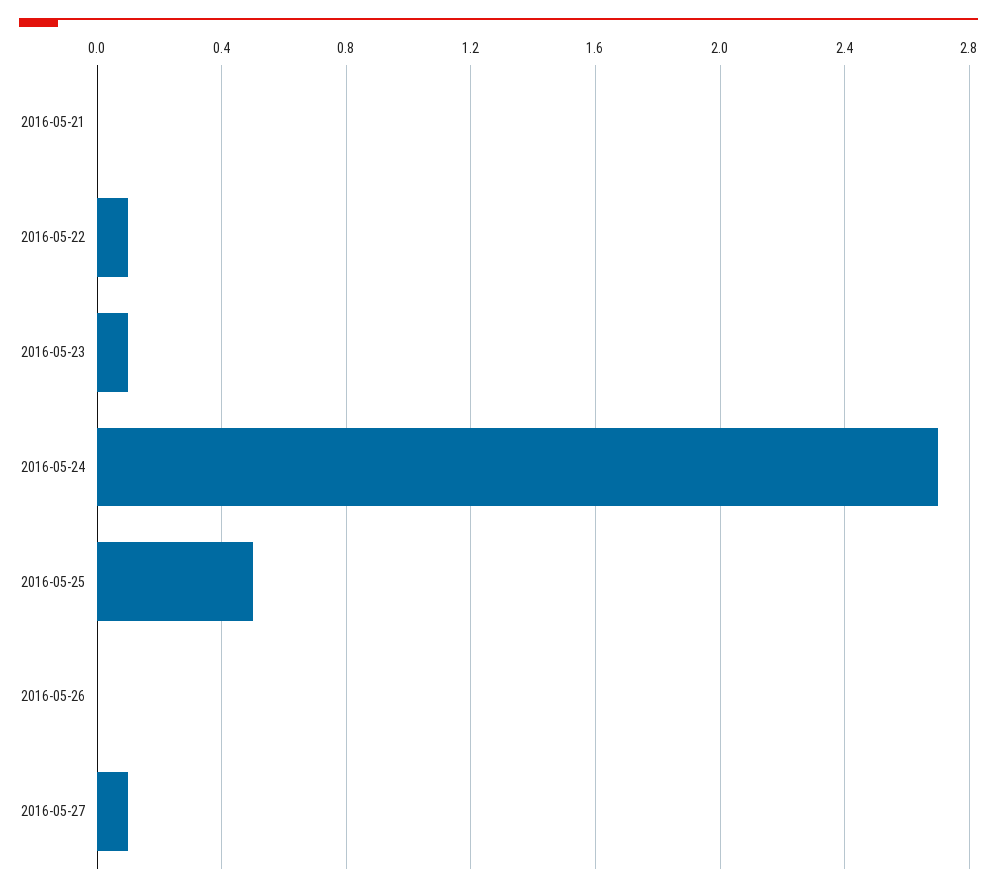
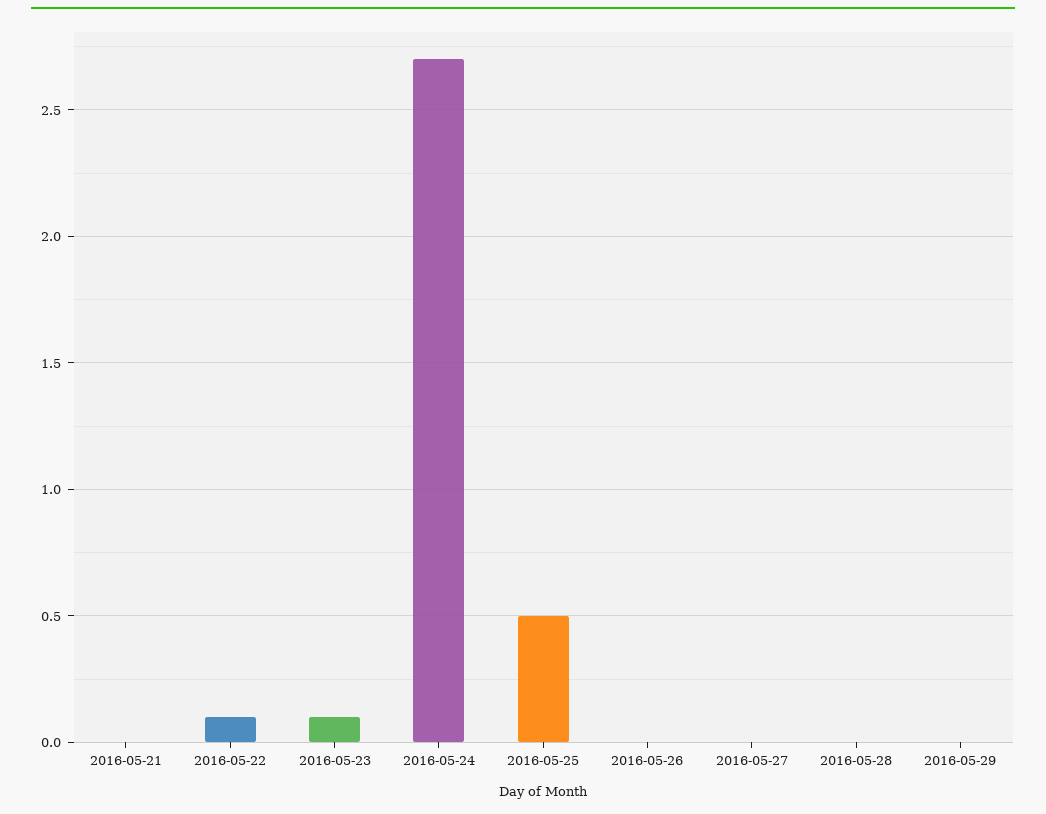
2016-05-27: 0.1 -> 0
2016-05-28: none -> 0
2016-05-29: none -> 0

